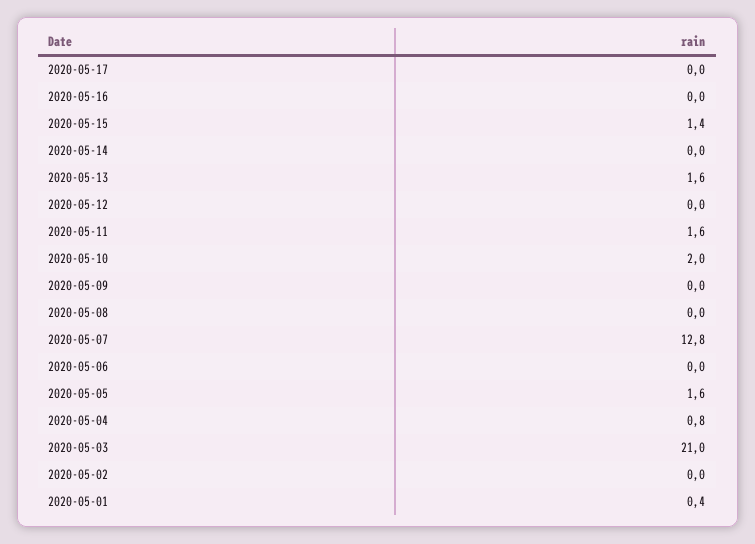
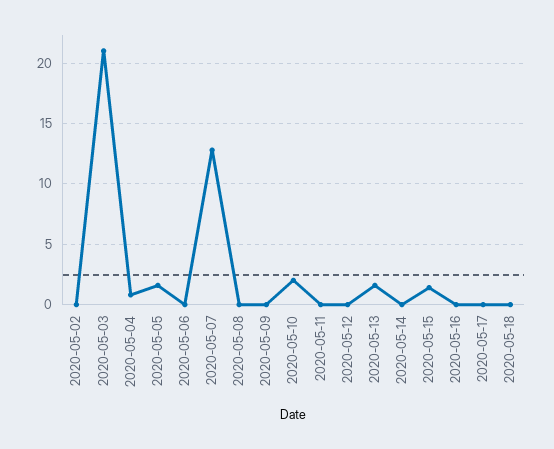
2020-05-11: 1.6 -> 0
2020-05-01: 0.4 -> none
2020-05-18: none -> 0

